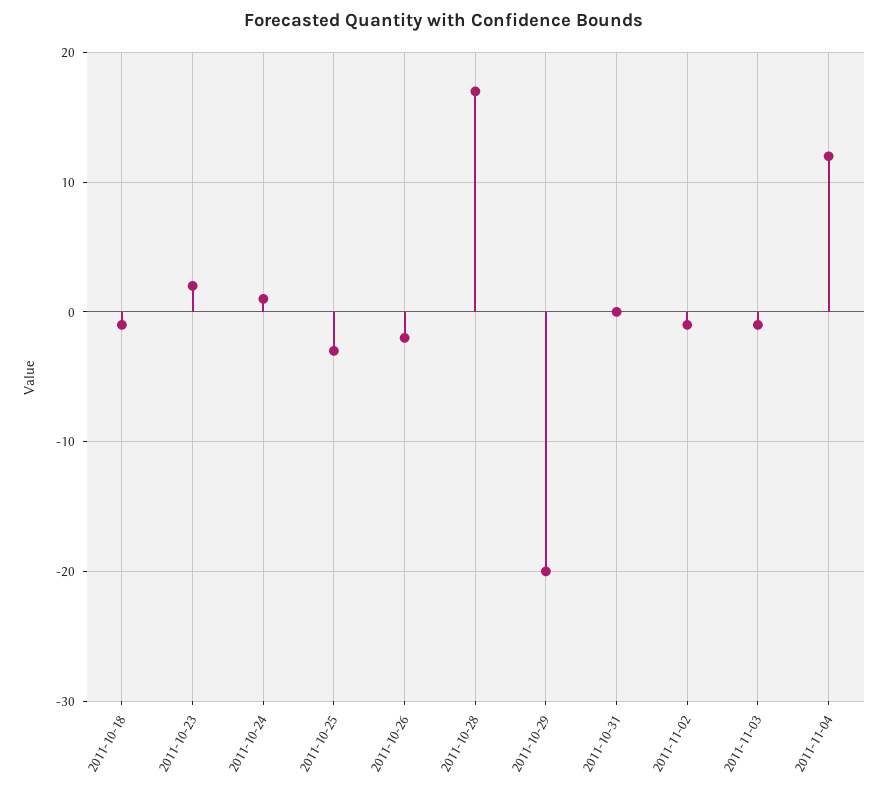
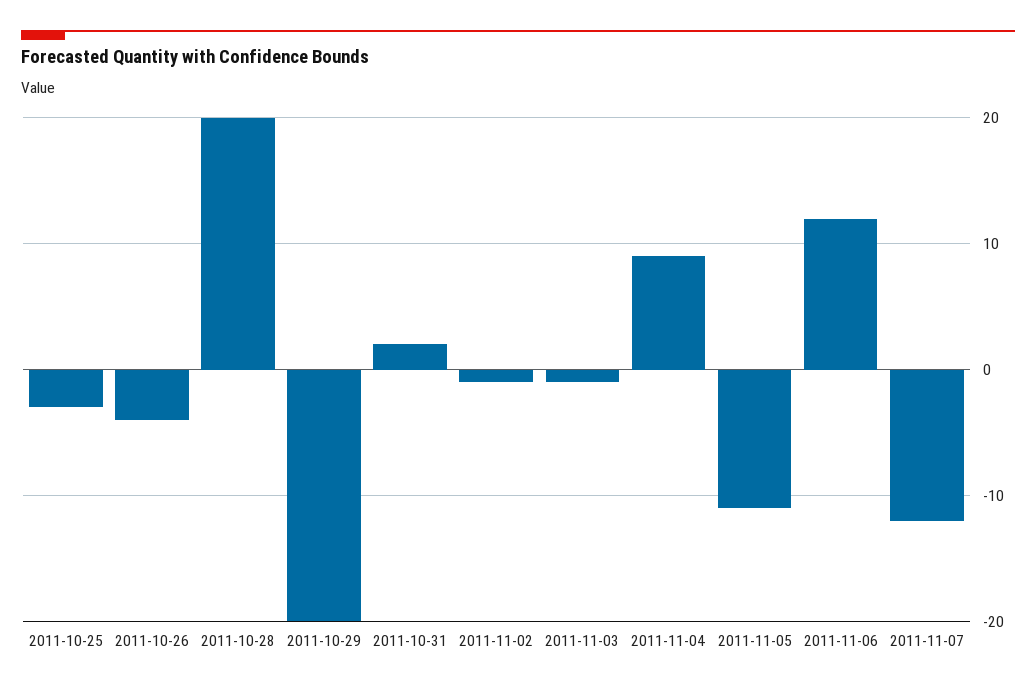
2011-10-18: -1 -> none
2011-10-23: 2 -> none
2011-10-24: 1 -> none
2011-10-26: -2 -> -4
2011-10-28: 17 -> 20
2011-10-31: 0 -> 2
2011-11-04: 12 -> 9
2011-11-05: none -> -11
2011-11-06: none -> 12
2011-11-07: none -> -12

